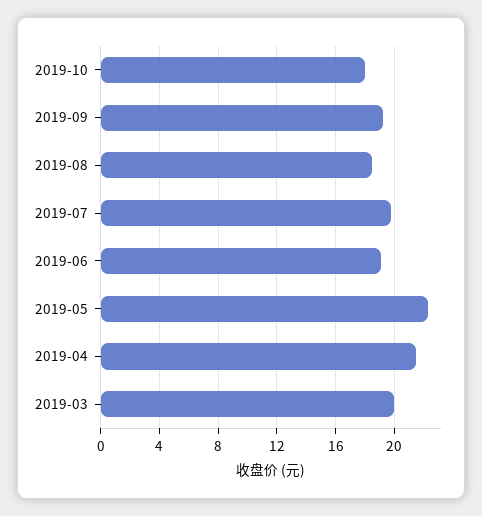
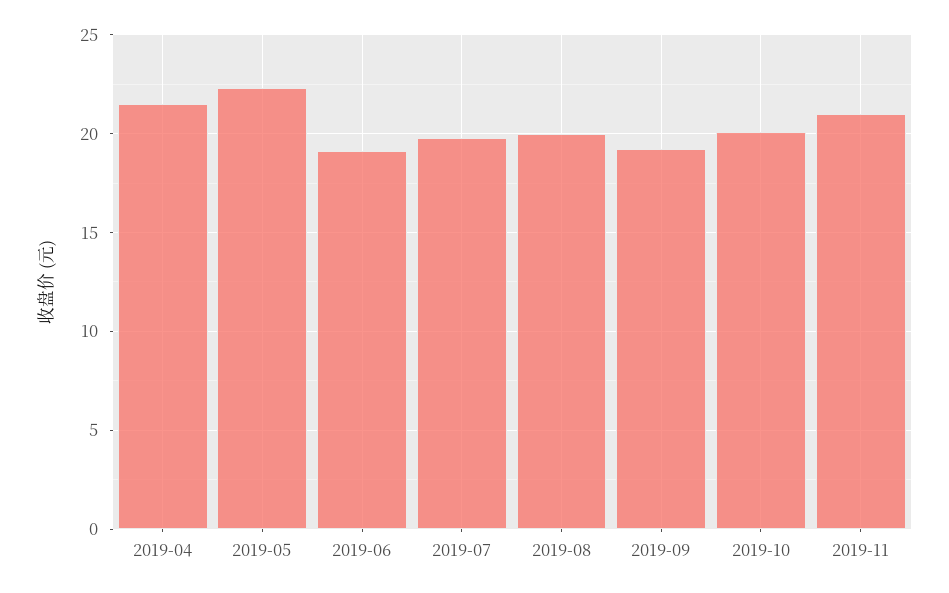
2019-10: 18 -> 20
2019-08: 18.5 -> 20
2019-03: 20 -> none
2019-11: none -> 21

